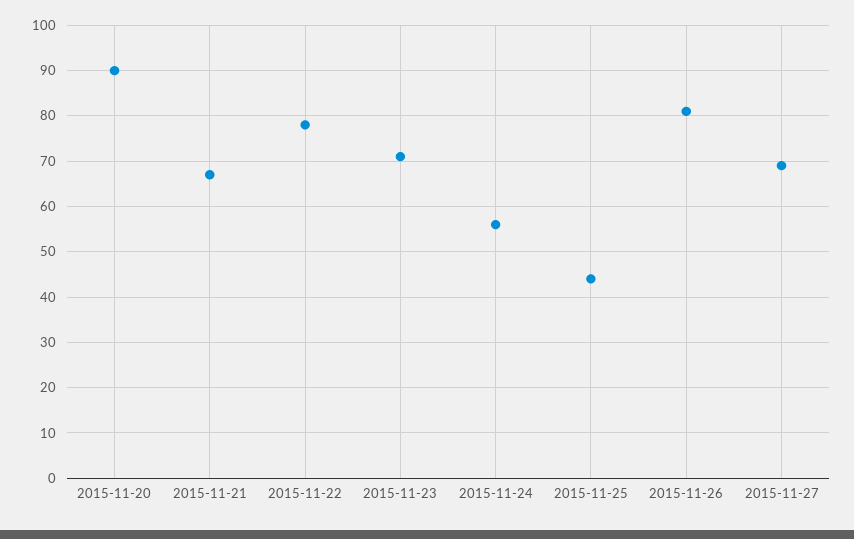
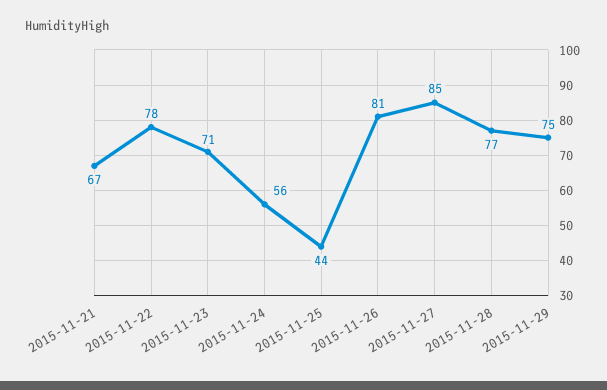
2015-11-20: 90 -> none
2015-11-27: 70 -> 85
2015-11-28: none -> 77
2015-11-29: none -> 75

